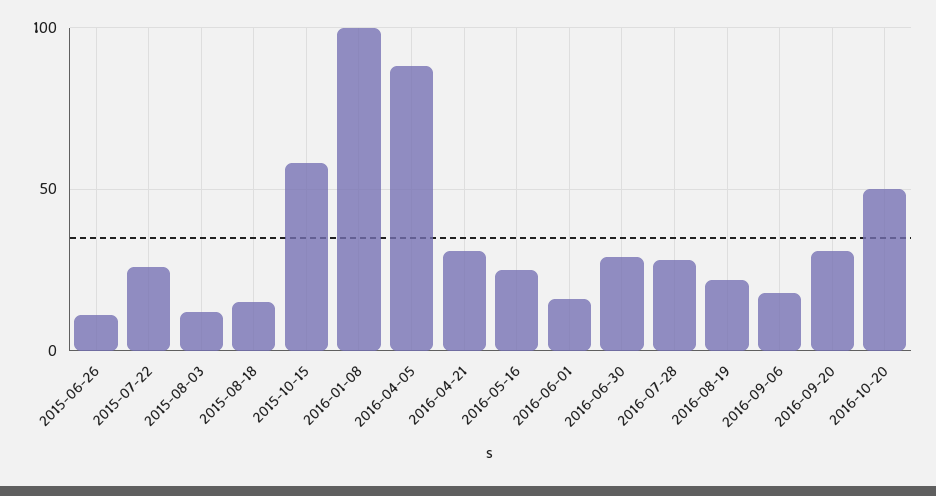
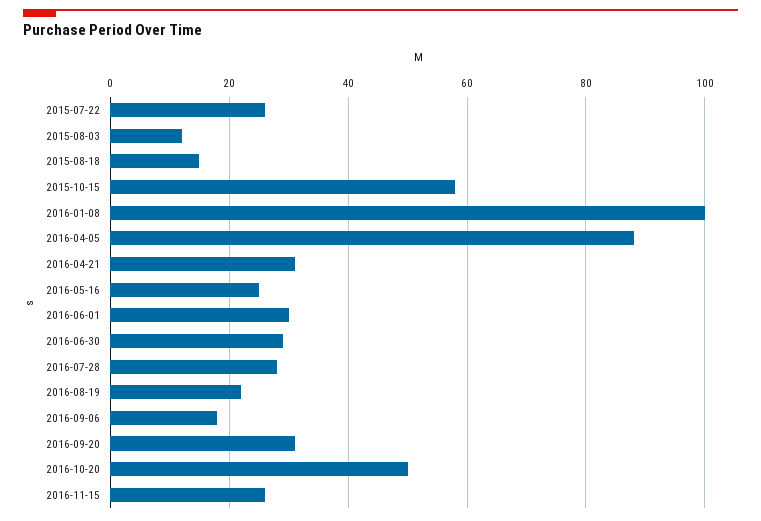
2015-06-26: 10 -> none
2016-06-01: 15 -> 30
2016-11-15: none -> 25

